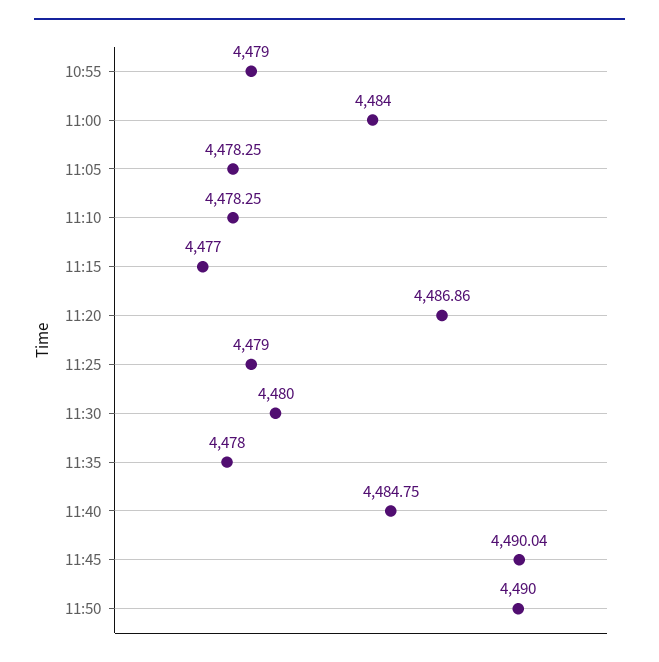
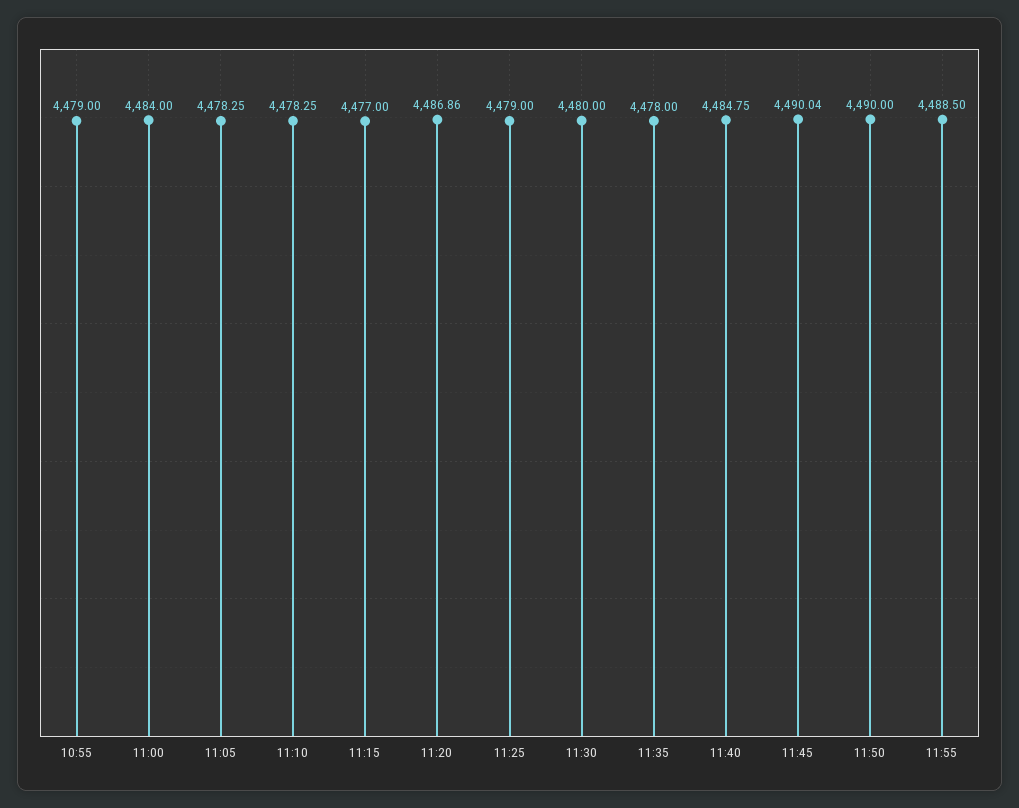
11:55: none -> 4488.5

